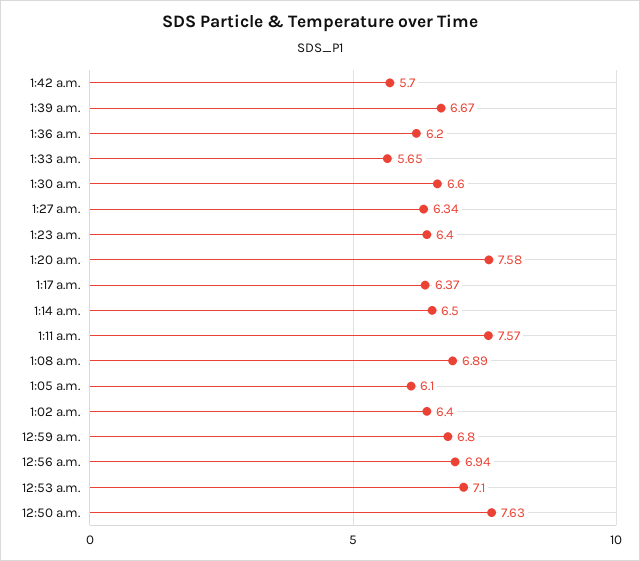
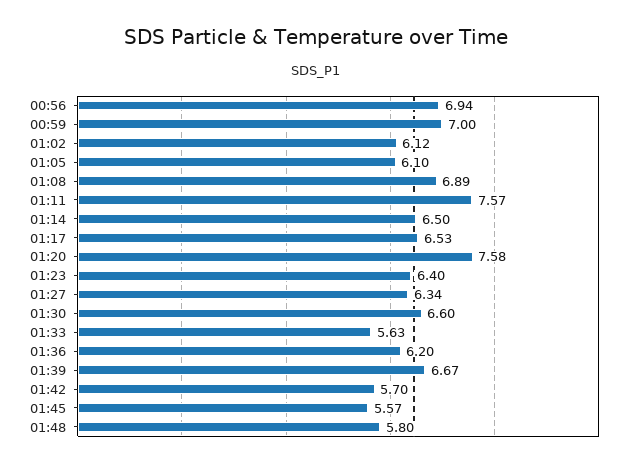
1:33 a.m.: 5.65 -> 5.63
1:17 a.m.: 6.37 -> 6.53
1:02 a.m.: 6.4 -> 6.12
12:59 a.m.: 6.8 -> 7
12:53 a.m.: 7.1 -> none
12:50 a.m.: 7.63 -> none
01:45: none -> 5.57
01:48: none -> 5.8

